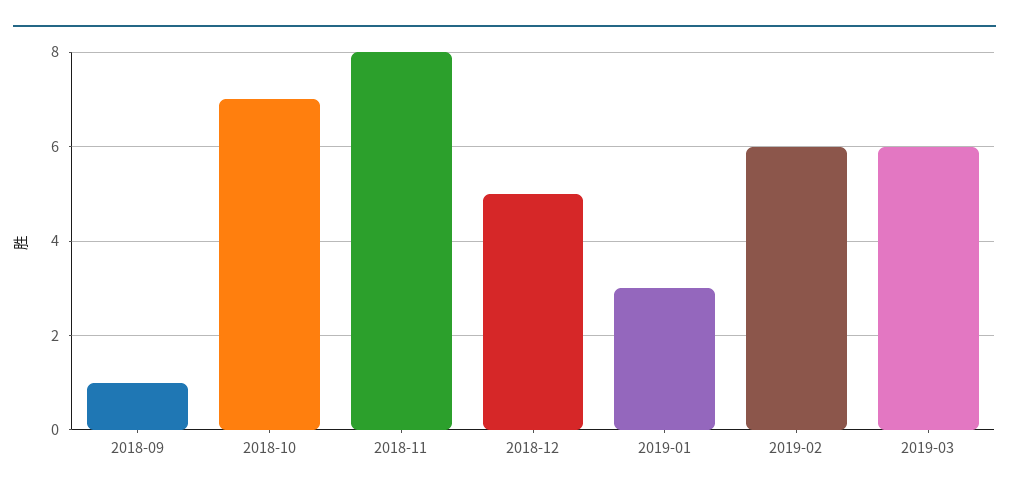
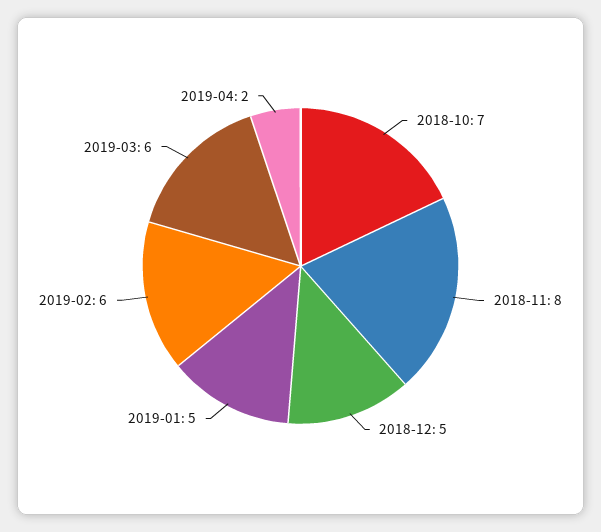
2018-09: 1 -> none
2019-01: 3 -> 5
2019-04: none -> 2

